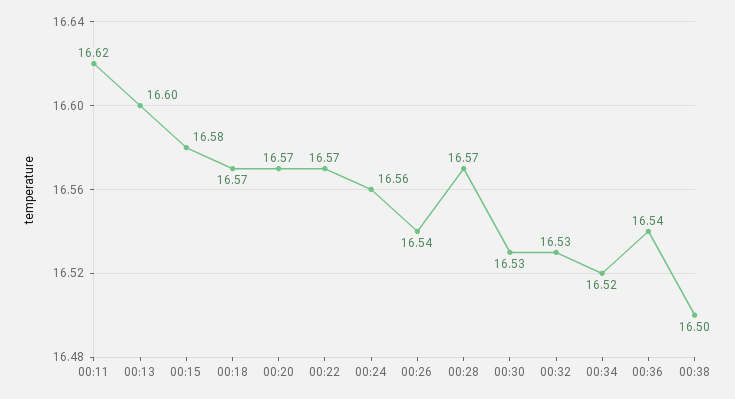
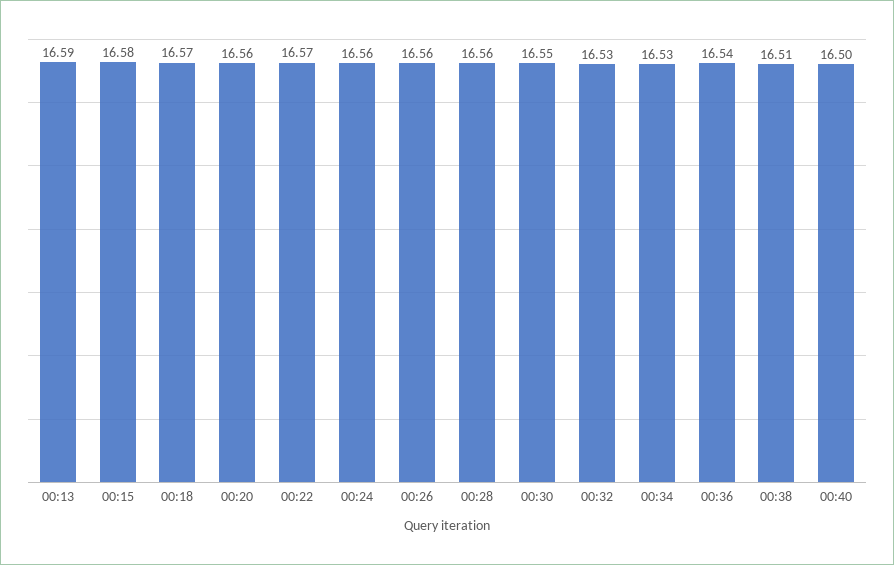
00:11: 16.62 -> none
00:13: 16.6 -> 16.59
00:20: 16.57 -> 16.56
00:26: 16.54 -> 16.56
00:28: 16.57 -> 16.56
00:30: 16.53 -> 16.55
00:34: 16.52 -> 16.53
00:38: 16.5 -> 16.51
00:40: none -> 16.5

